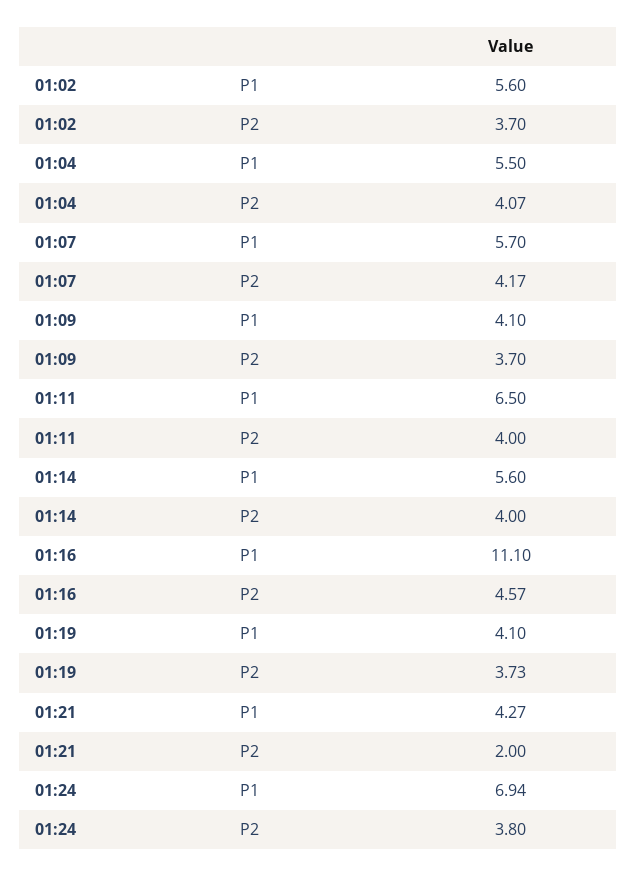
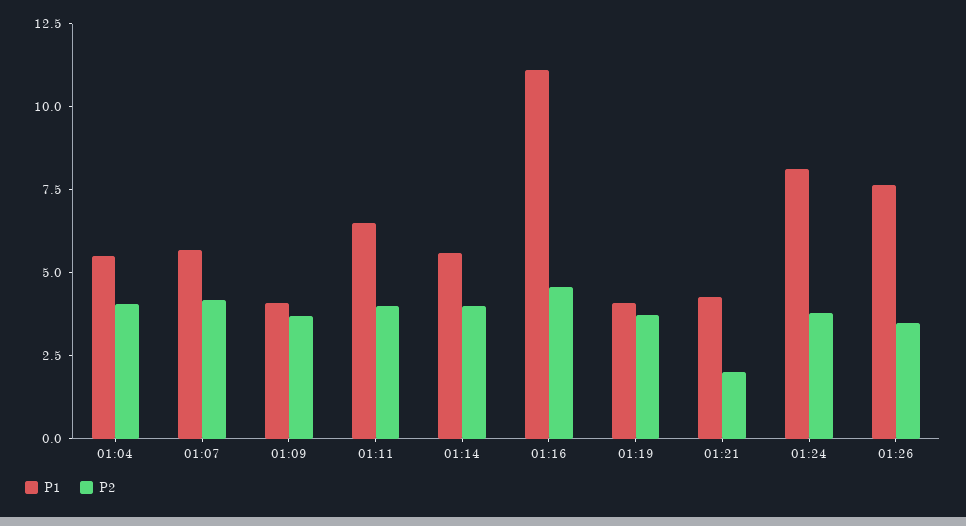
P1, 01:02: 5.6 -> none
P2, 01:02: 3.7 -> none
P1, 01:24: 6.94 -> 8
P1, 01:26: none -> 7.5
P2, 01:26: none -> 3.5

